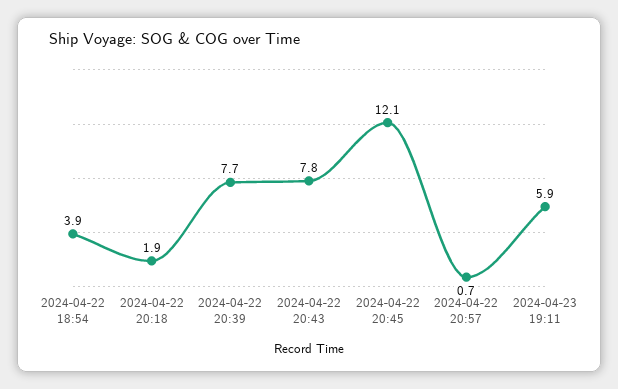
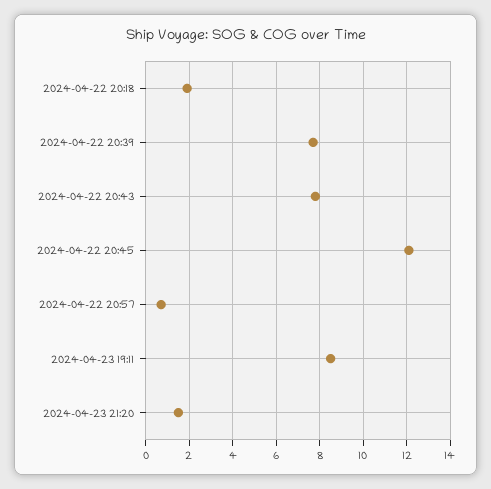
2024-04-22 18:54: 3.9 -> none
2024-04-23 19:11: 5.9 -> 8.5
2024-04-23 21:20: none -> 1.5

